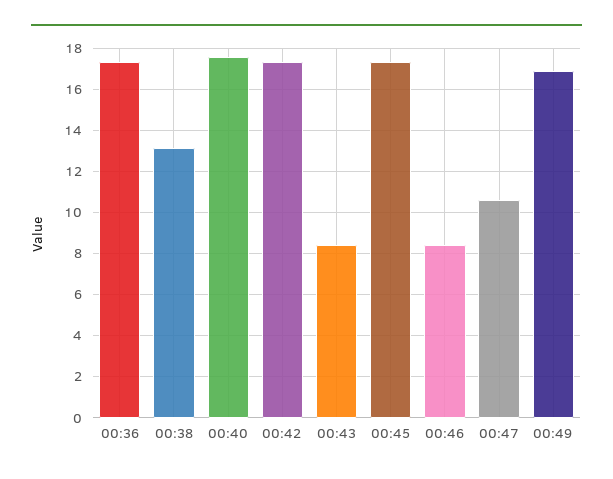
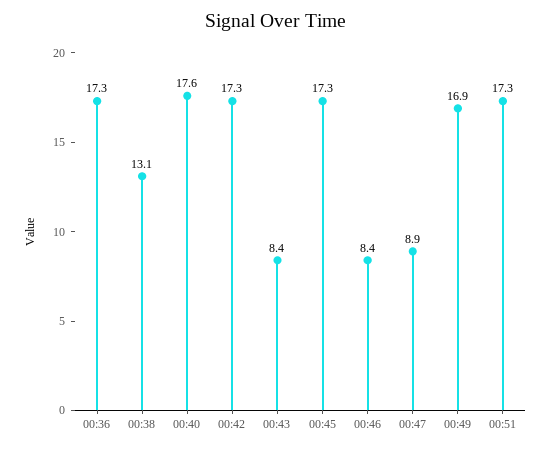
00:47: 10.5 -> 8.9
00:51: none -> 17.3

